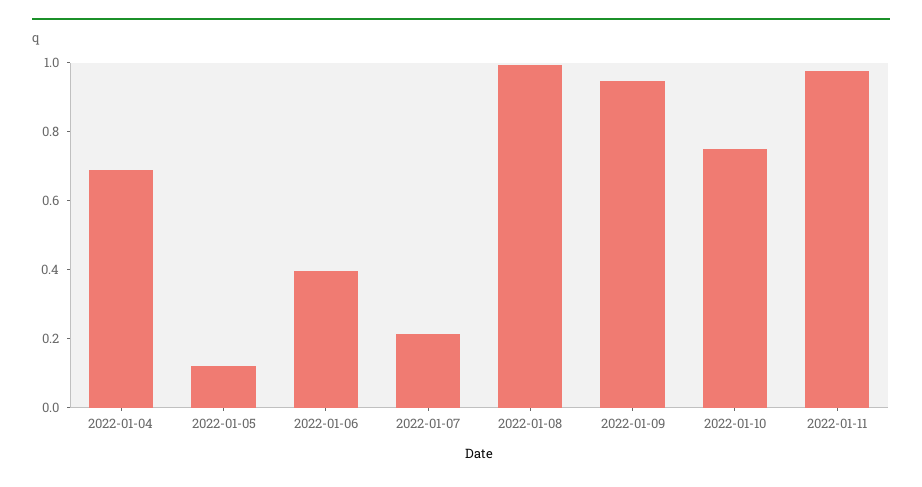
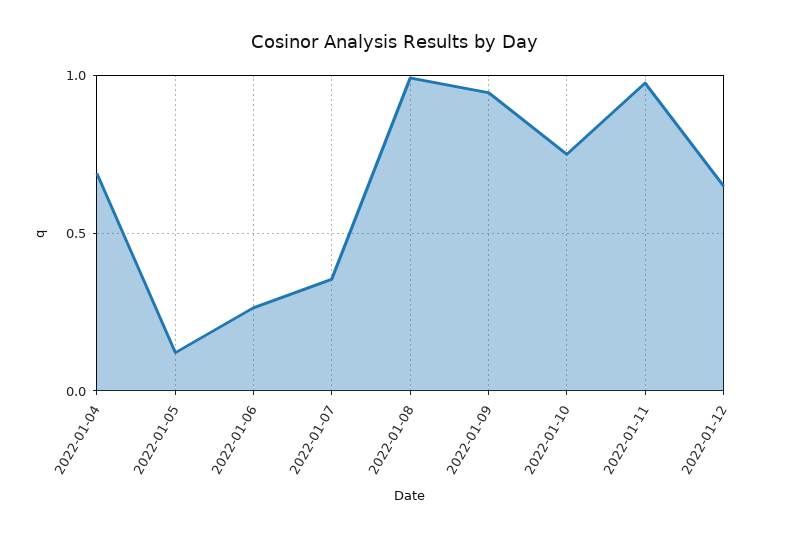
2022-01-06: 0.4 -> 0.25
2022-01-07: 0.2 -> 0.35
2022-01-12: none -> 0.65

